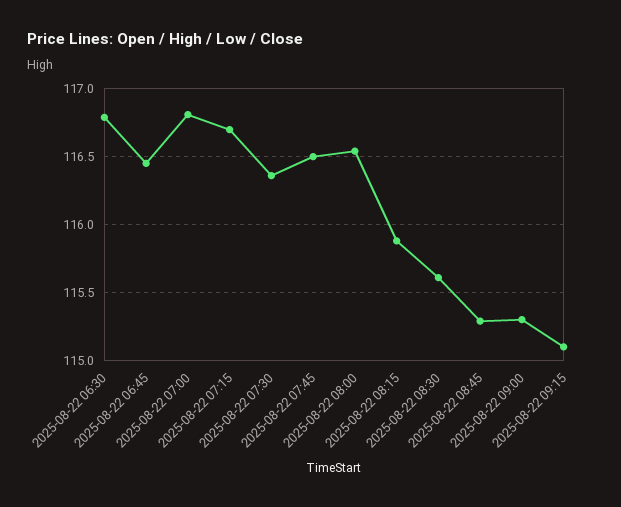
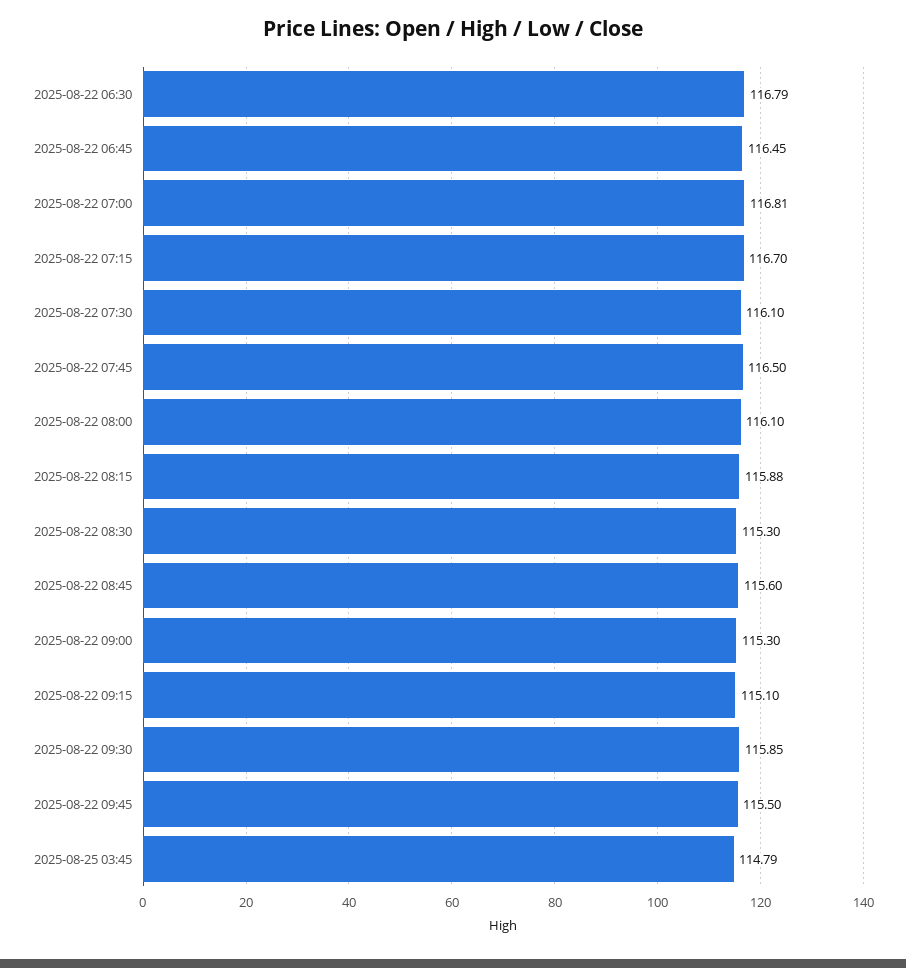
2025-08-22 07:30: 116.35 -> 116.1
2025-08-22 08:00: 116.55 -> 116.1
2025-08-22 08:30: 115.6 -> 115.3
2025-08-22 08:45: 115.3 -> 115.6
2025-08-22 09:30: none -> 115.85
2025-08-22 09:45: none -> 115.5
2025-08-25 03:45: none -> 114.79

